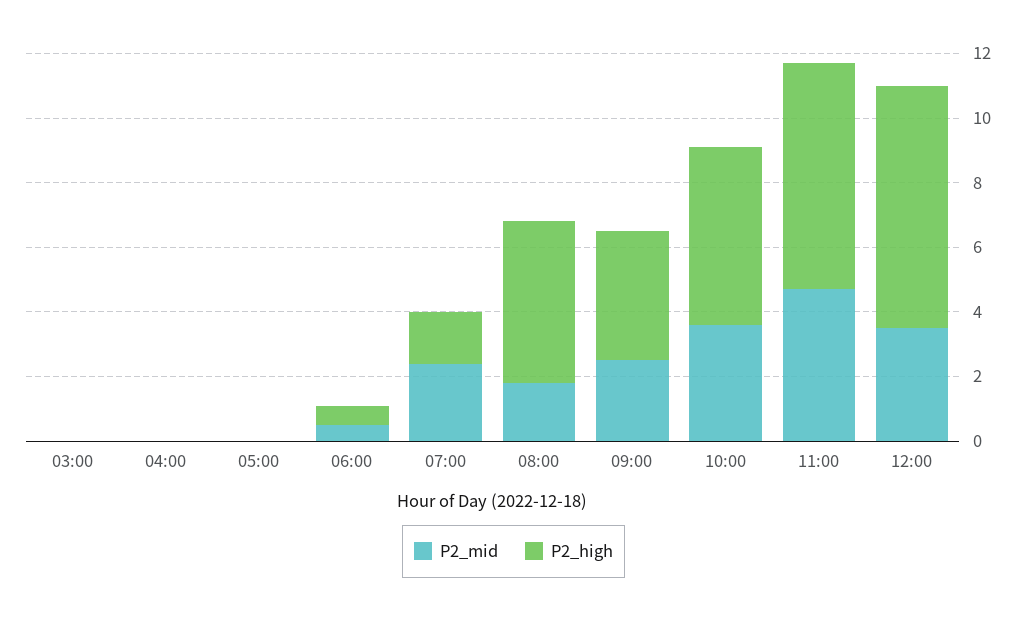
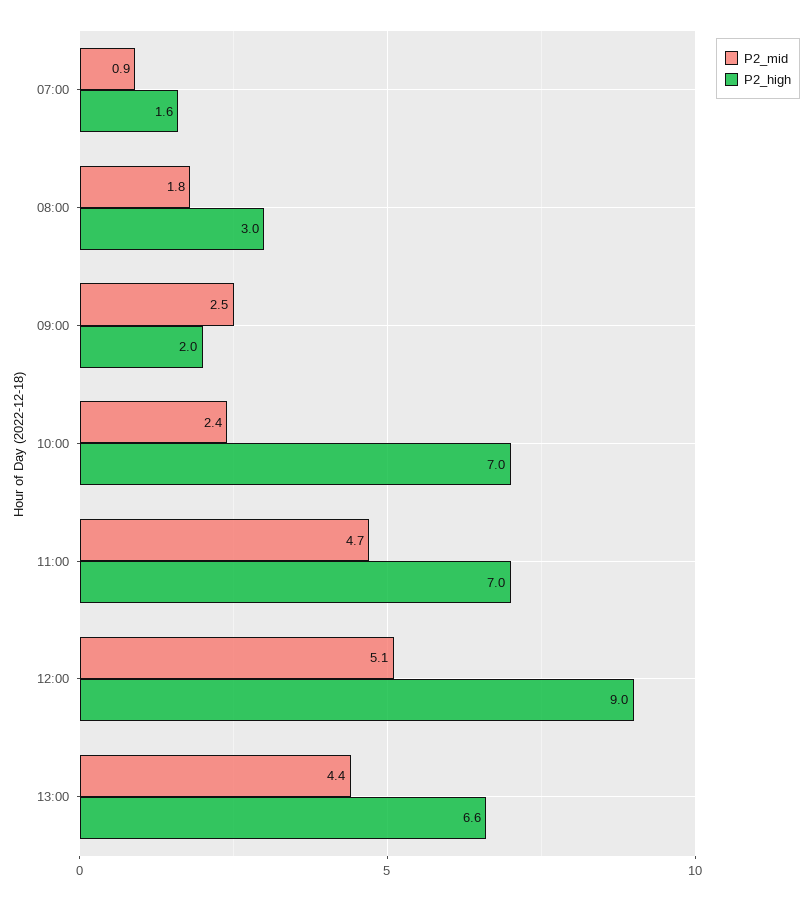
P2_mid, 03:00: 0 -> none
P2_high, 03:00: 0 -> none
P2_mid, 04:00: 0 -> none
P2_high, 04:00: 0 -> none
P2_mid, 05:00: 0 -> none
P2_high, 05:00: 0 -> none
P2_mid, 06:00: 0.5 -> none
P2_high, 06:00: 0.5 -> none
P2_mid, 07:00: 2.5 -> 0.9
P2_high, 08:00: 5 -> 3
P2_high, 09:00: 4 -> 2
P2_mid, 10:00: 3.5 -> 2.4
P2_high, 10:00: 5.5 -> 7
P2_mid, 12:00: 3.5 -> 5.1
P2_high, 12:00: 7.5 -> 9
P2_mid, 13:00: none -> 4.4
P2_high, 13:00: none -> 6.6

